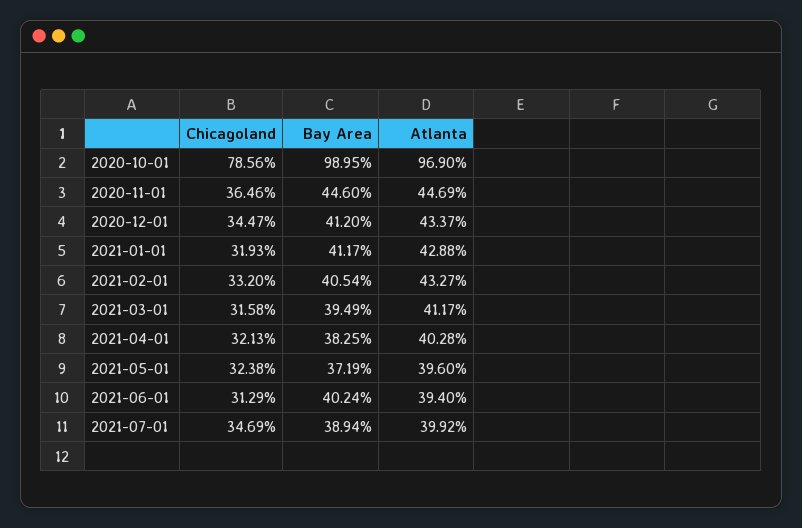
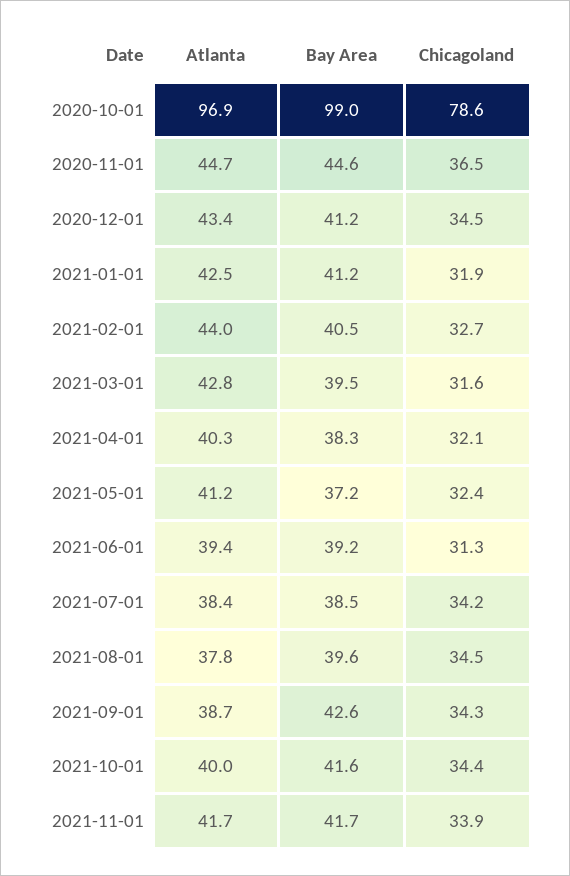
Atlanta, 2021-01-01: 42.88 -> 42.5
Chicagoland, 2021-02-01: 33.2 -> 32.7
Atlanta, 2021-02-01: 43.27 -> 44
Atlanta, 2021-03-01: 41.17 -> 42.8
Atlanta, 2021-05-01: 39.6 -> 41.2
Bay Area, 2021-06-01: 40.24 -> 39.2
Chicagoland, 2021-07-01: 34.69 -> 34.2
Bay Area, 2021-07-01: 38.94 -> 38.5
Atlanta, 2021-07-01: 39.92 -> 38.4
Atlanta, 2021-08-01: none -> 37.8
Bay Area, 2021-08-01: none -> 39.6
Chicagoland, 2021-08-01: none -> 34.5
Atlanta, 2021-09-01: none -> 38.7
Bay Area, 2021-09-01: none -> 42.6
Chicagoland, 2021-09-01: none -> 34.3
Atlanta, 2021-10-01: none -> 40
Bay Area, 2021-10-01: none -> 41.6
Chicagoland, 2021-10-01: none -> 34.4
Atlanta, 2021-11-01: none -> 41.7
Bay Area, 2021-11-01: none -> 41.7
Chicagoland, 2021-11-01: none -> 33.9

